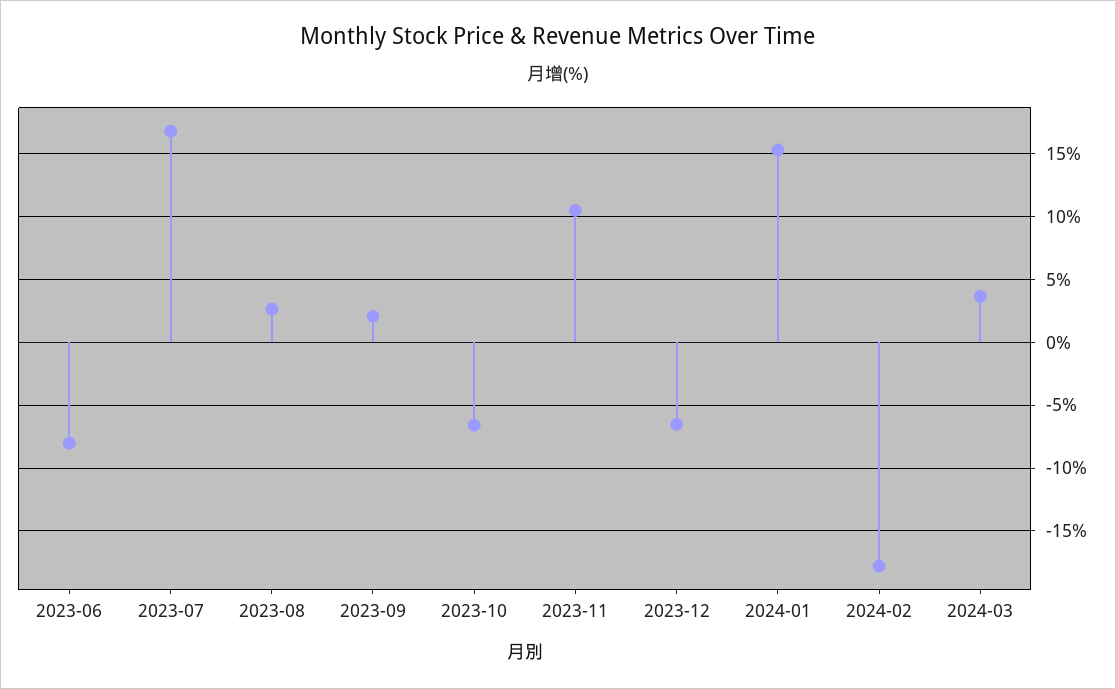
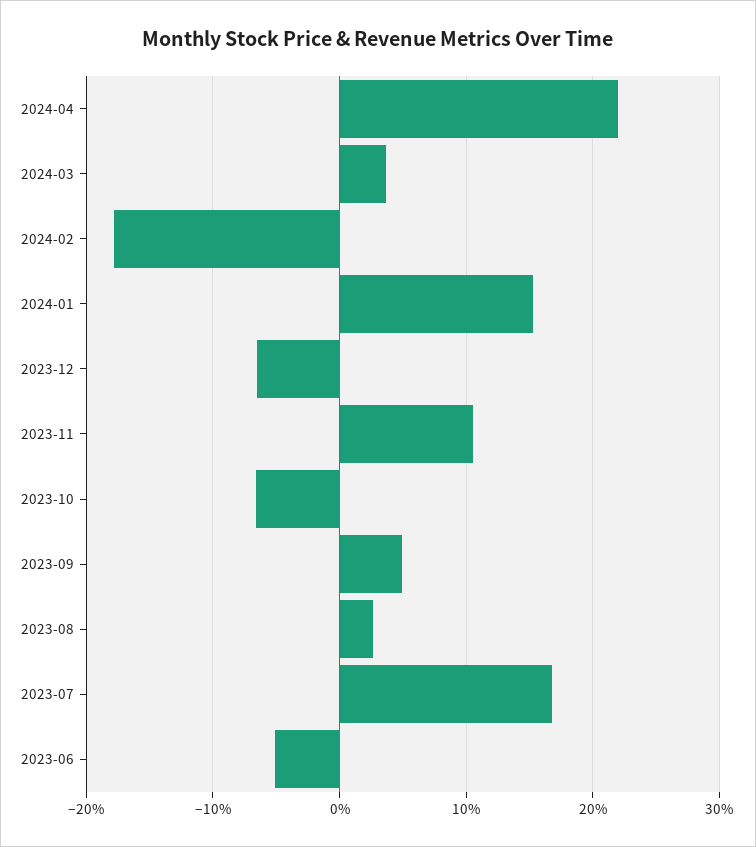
2023-06: -8 -> -5
2023-09: 2 -> 5
2024-04: none -> 22

